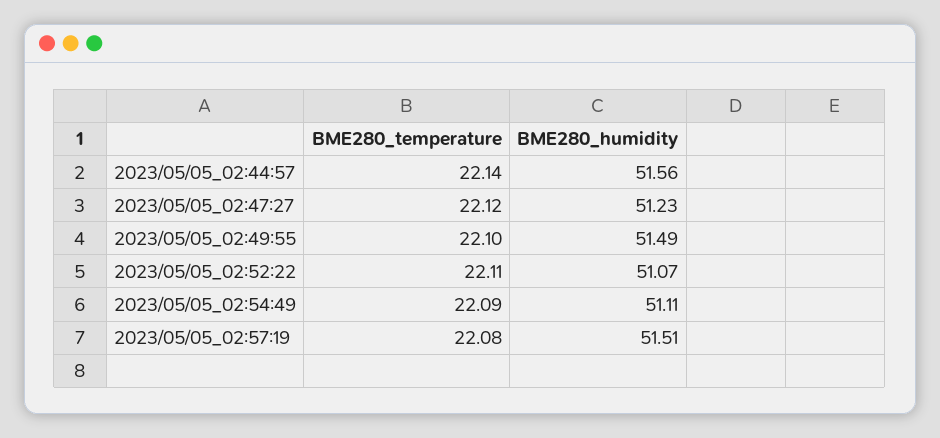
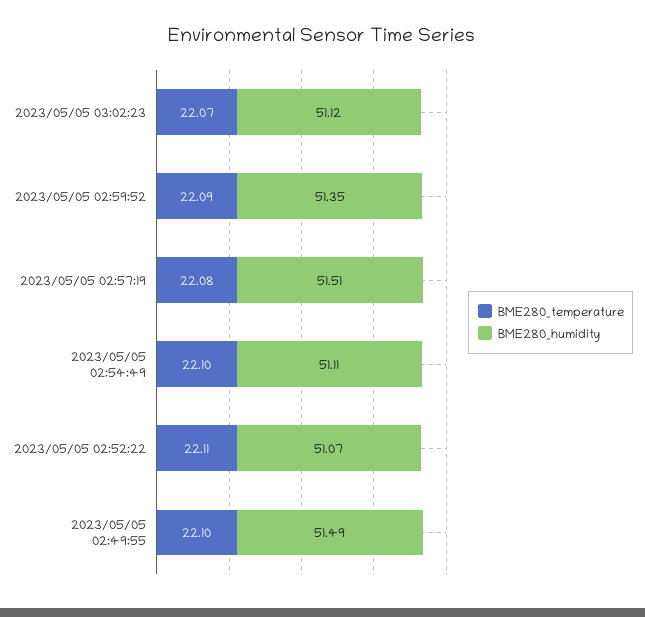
BME280_temperature, 2023/05/05_02:44:57: 22.14 -> none
BME280_humidity, 2023/05/05_02:44:57: 51.56 -> none
BME280_temperature, 2023/05/05_02:47:27: 22.12 -> none
BME280_humidity, 2023/05/05_02:47:27: 51.23 -> none
BME280_temperature, 2023/05/05_02:54:49: 22.09 -> 22.1
BME280_temperature, 2023/05/05 03:02:23: none -> 22.07
BME280_humidity, 2023/05/05 03:02:23: none -> 51.12
BME280_temperature, 2023/05/05 02:59:52: none -> 22.09
BME280_humidity, 2023/05/05 02:59:52: none -> 51.35

